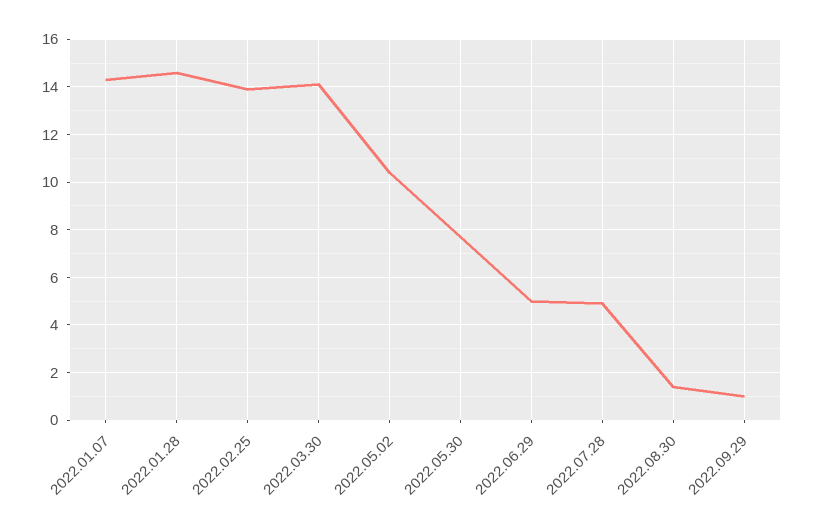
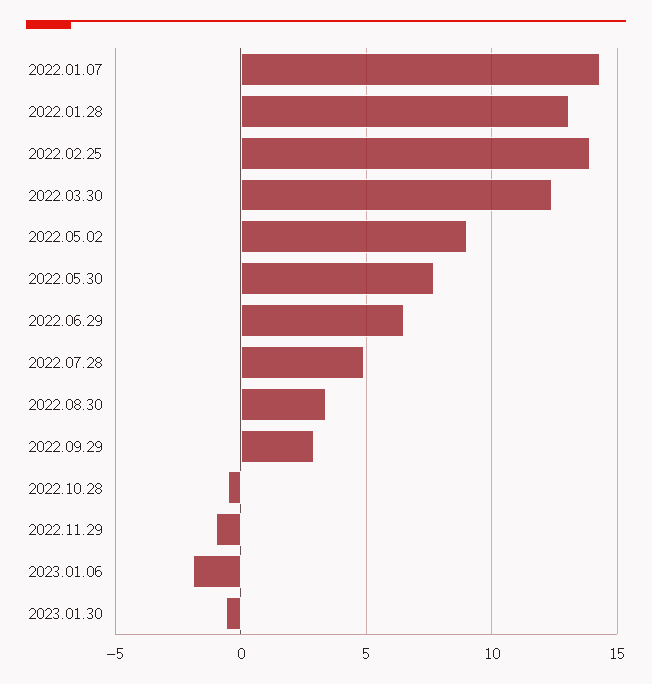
2022.01.28: 14.5 -> 13
2022.03.30: 14 -> 12.5
2022.05.02: 10.5 -> 9
2022.06.29: 5 -> 6.5
2022.08.30: 1.5 -> 3.5
2022.09.29: 1 -> 3
2022.10.28: none -> -0.5
2022.11.29: none -> -1
2023.01.06: none -> -2
2023.01.30: none -> -0.5

